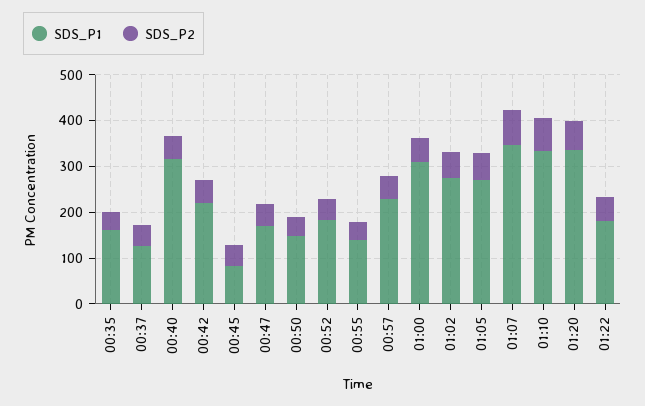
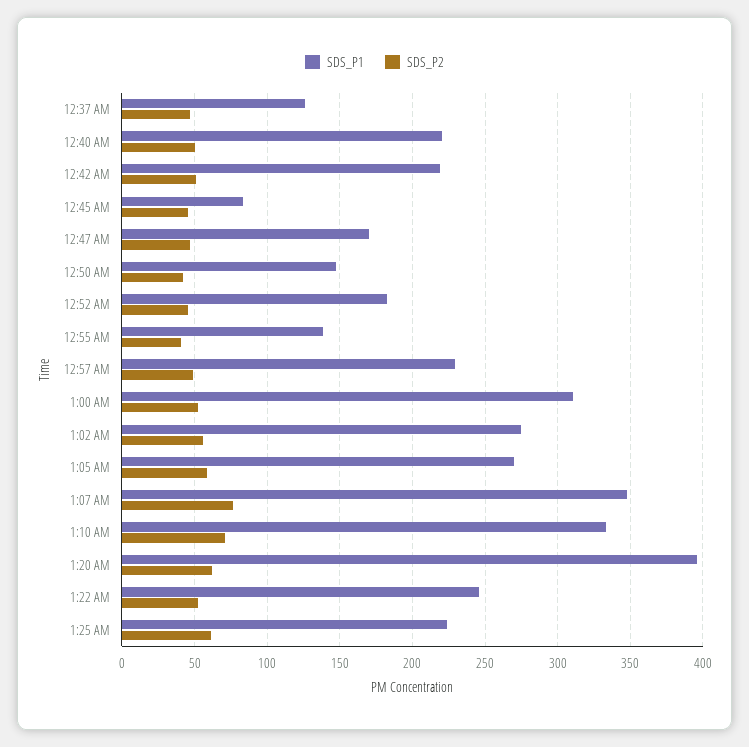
SDS_P1, 00:35: 160 -> none
SDS_P2, 00:35: 40 -> none
SDS_P1, 00:40: 320 -> 220
SDS_P1, 01:20: 340 -> 395
SDS_P1, 01:22: 180 -> 245
SDS_P1, 1:25 AM: none -> 225
SDS_P2, 1:25 AM: none -> 60

